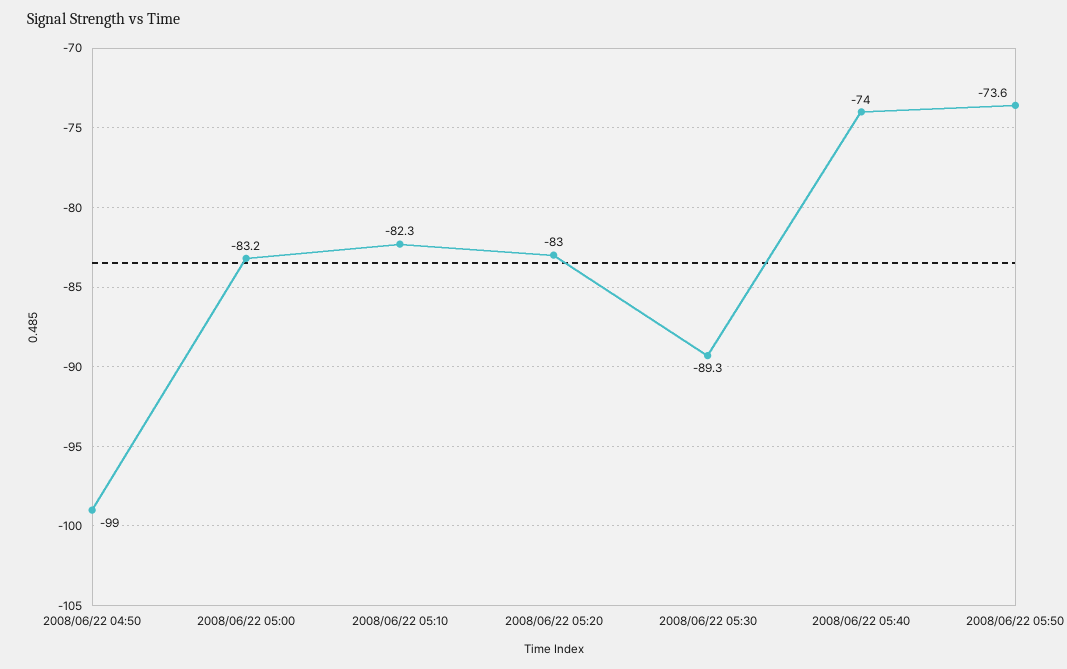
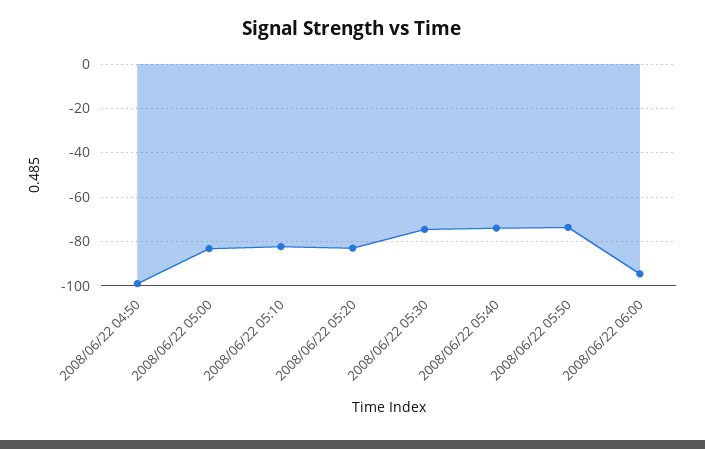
2008/06/22 05:30: -89.3 -> -75
2008/06/22 06:00: none -> -95

